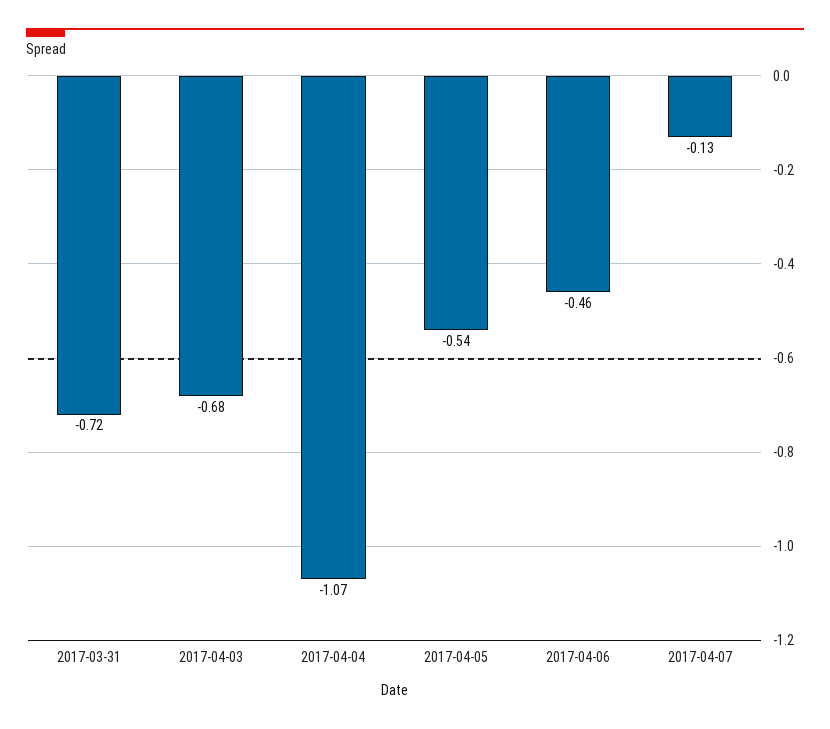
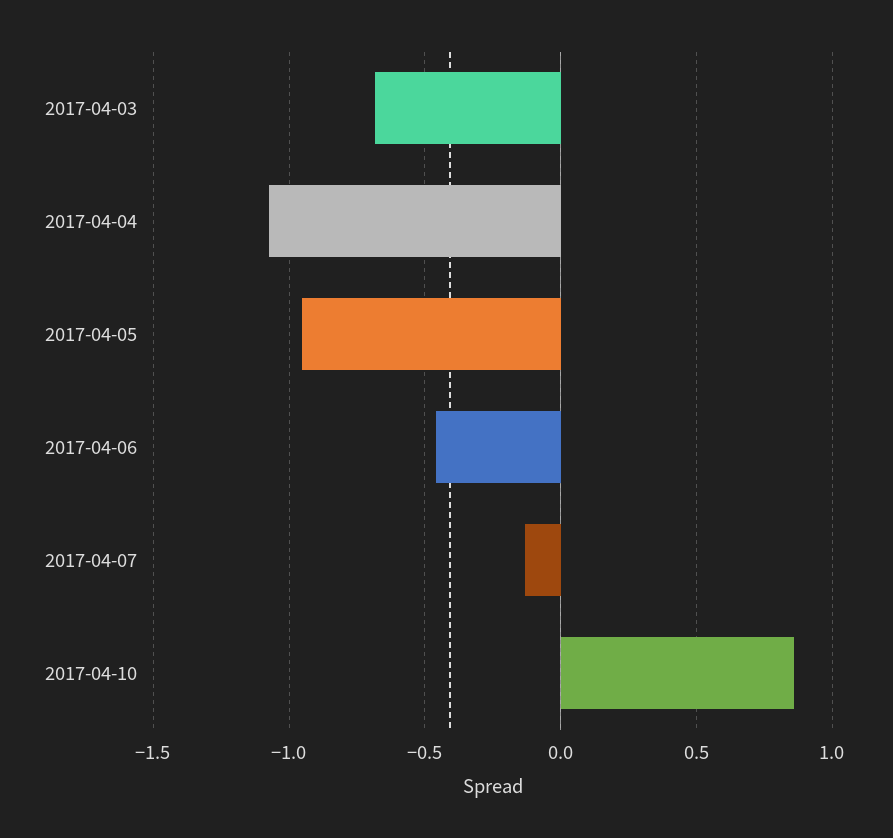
2017-03-31: -0.72 -> none
2017-04-05: -0.54 -> -0.95
2017-04-10: none -> 0.85

